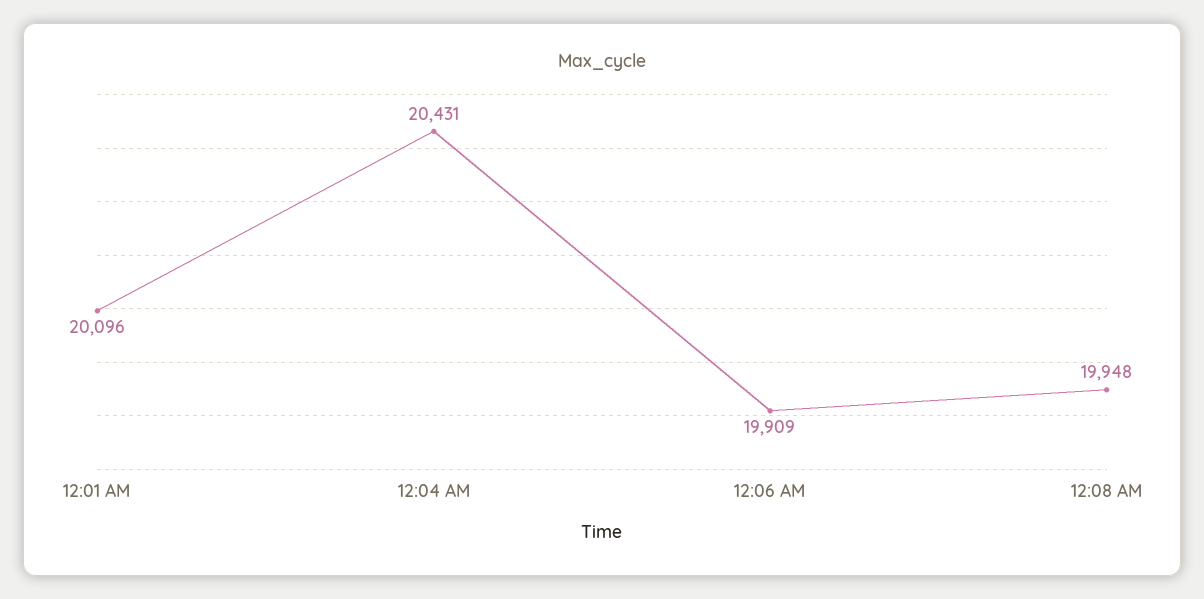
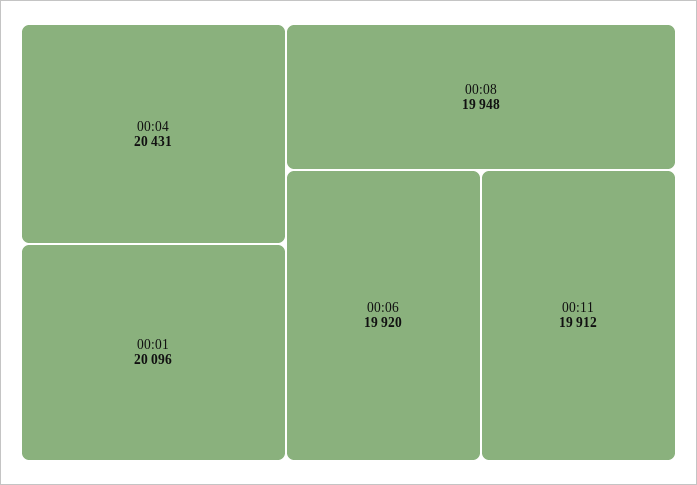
12:06 AM: 19909 -> 19920
00:11: none -> 19912

